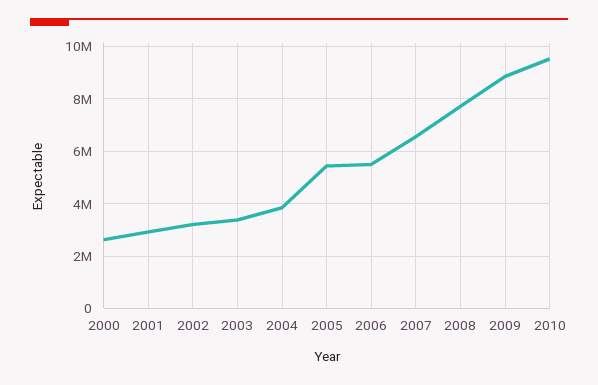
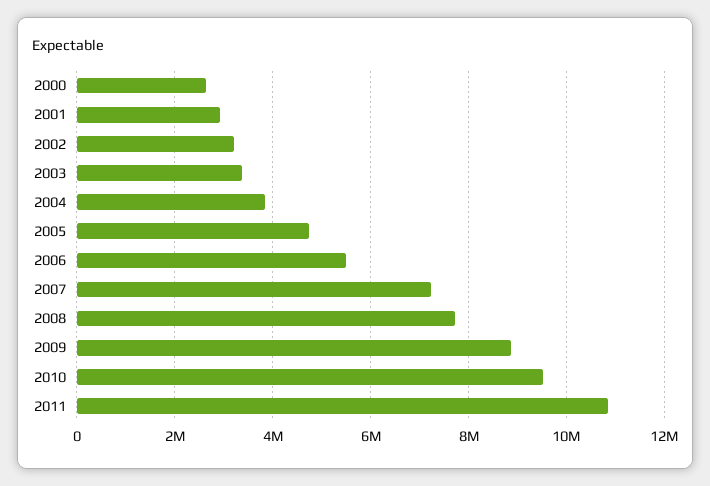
2005: 5500000 -> 4800000
2007: 6500000 -> 7200000
2011: none -> 10800000

